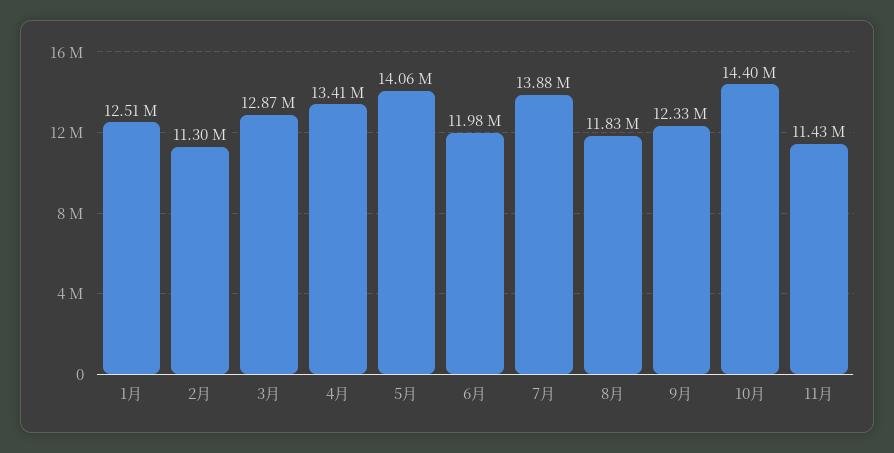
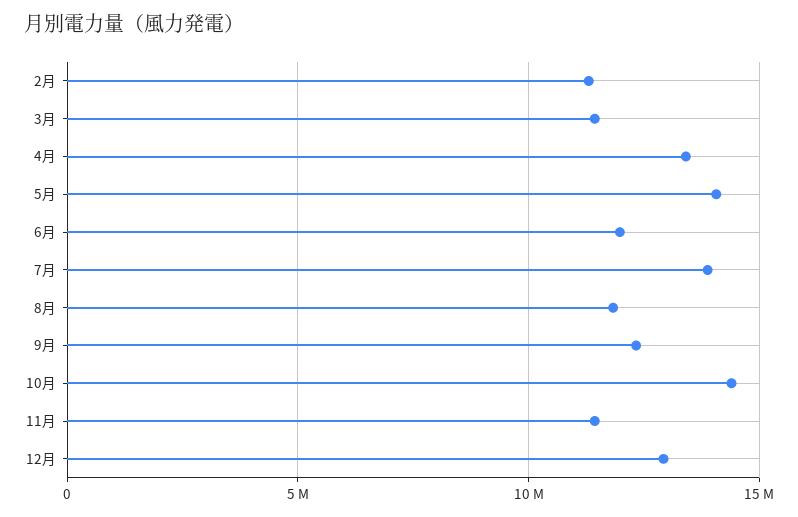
1月: 12510000 -> none
3月: 12870000 -> 11500000
12月: none -> 13000000

